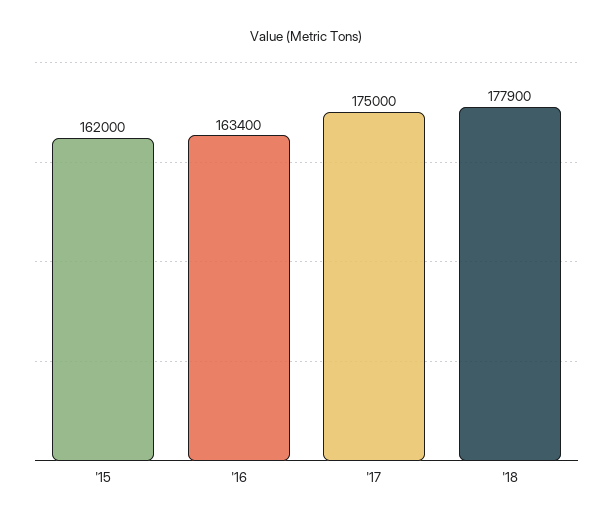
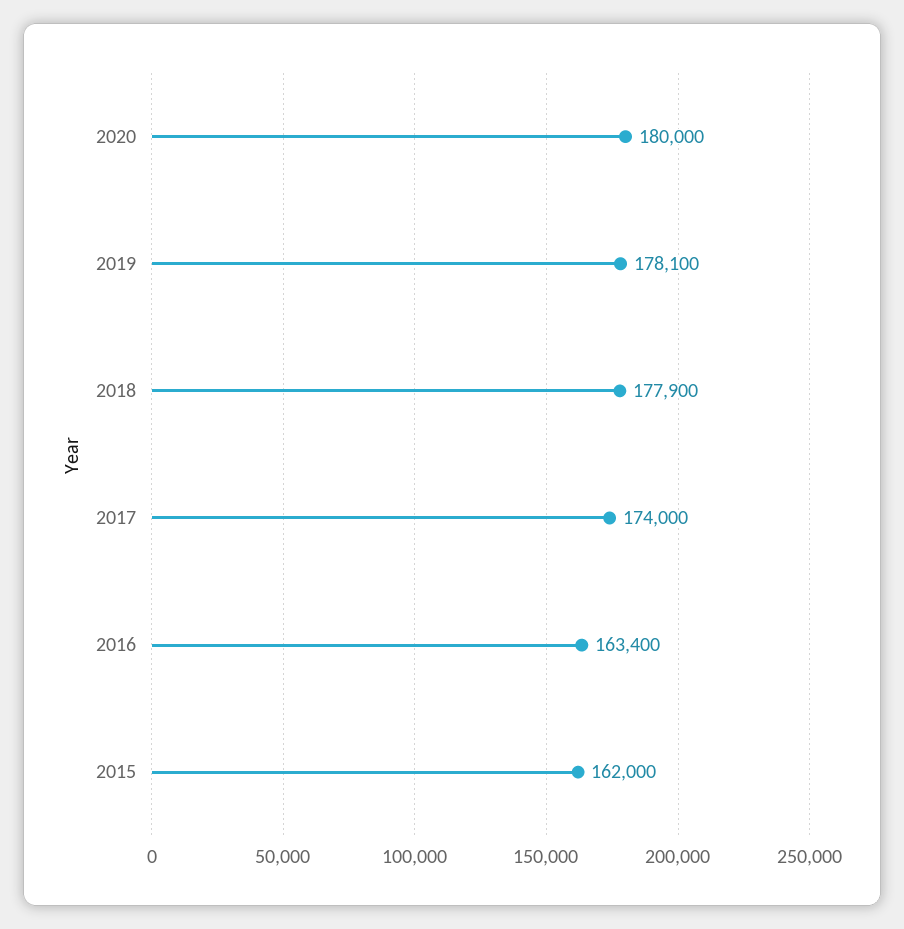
'17: 175000 -> 174000
2020: none -> 180000
2019: none -> 178100

